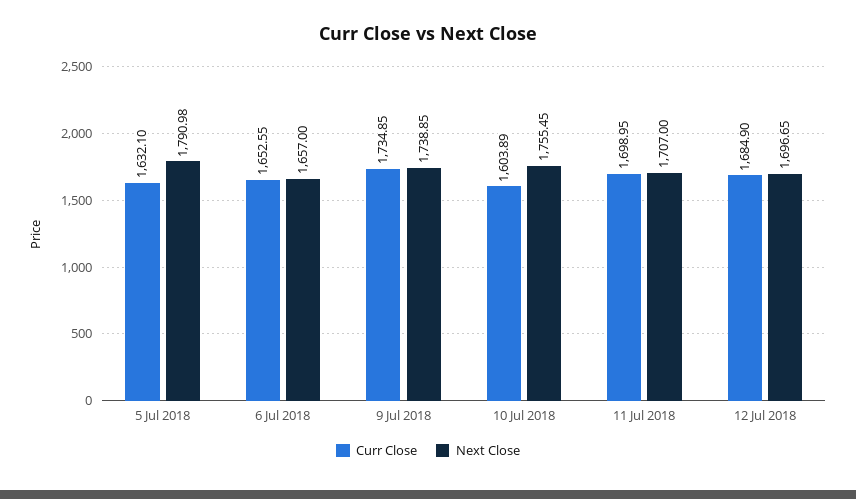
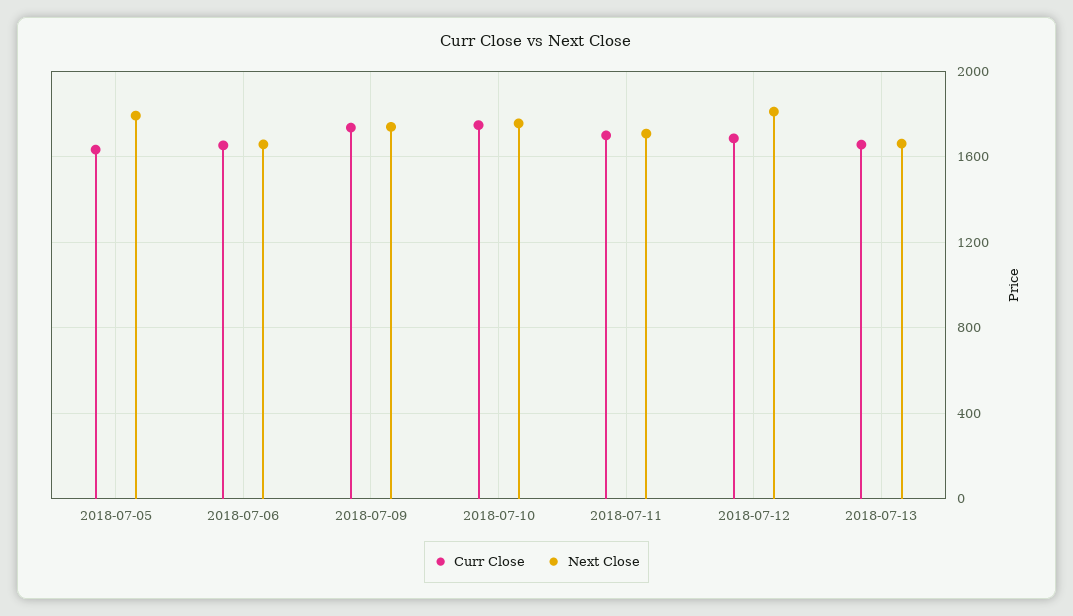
Curr Close, 10 Jul 2018: 1603.89 -> 1750
Next Close, 12 Jul 2018: 1696.65 -> 1800
Curr Close, 2018-07-13: none -> 1650
Next Close, 2018-07-13: none -> 1650

